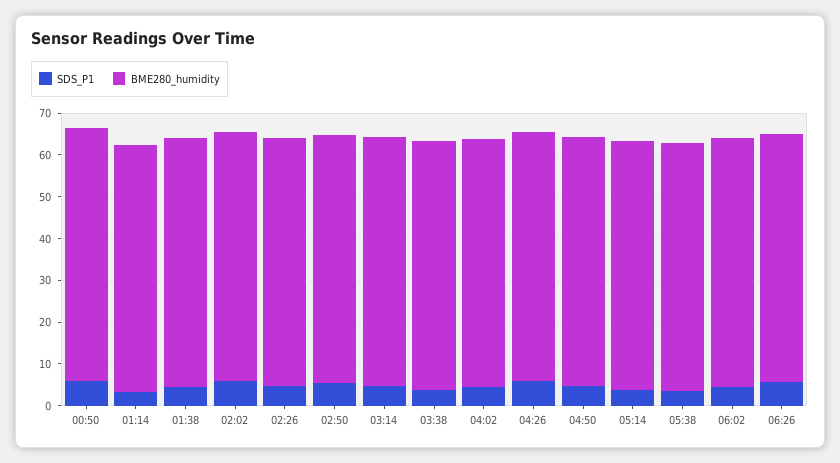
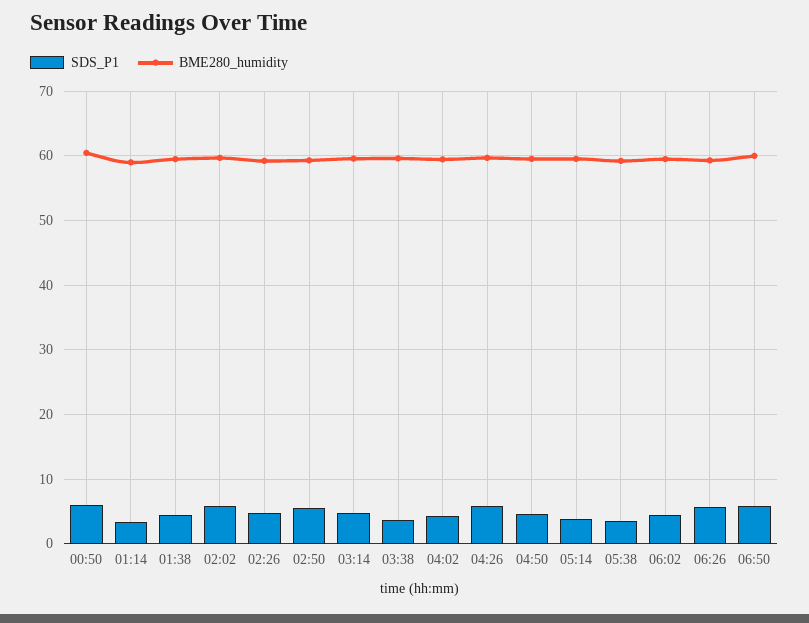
SDS_P1, 06:50: none -> 6
BME280_humidity, 06:50: none -> 60

